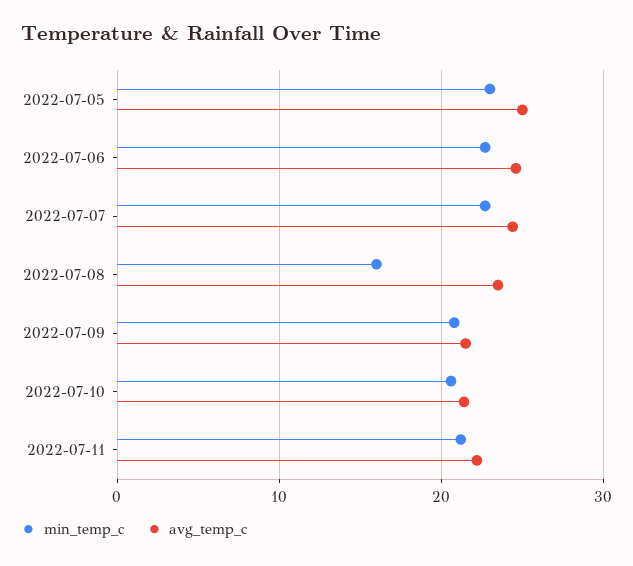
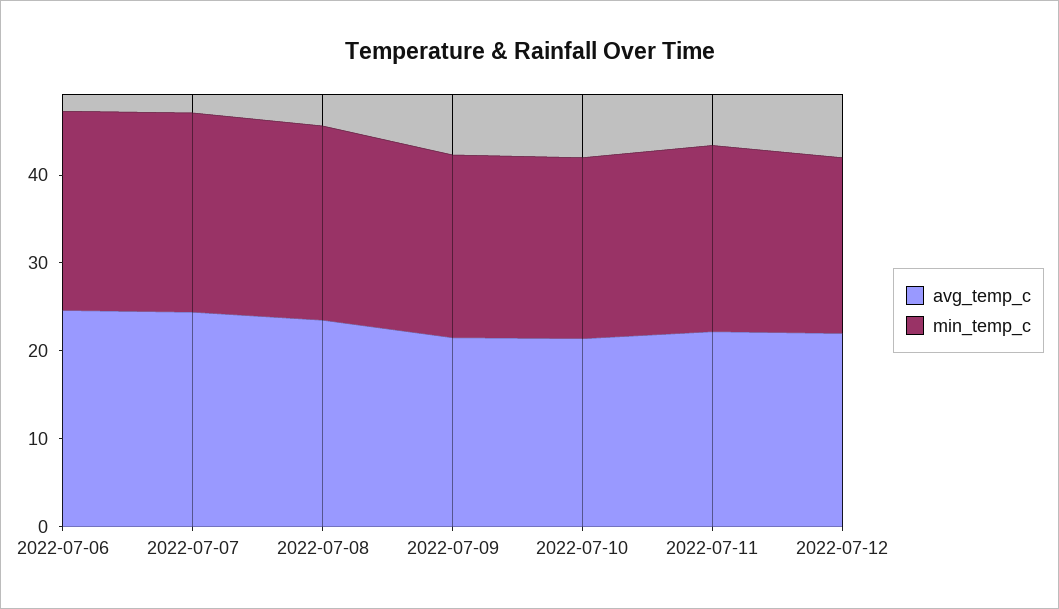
min_temp_c, 2022-07-05: 23 -> none
avg_temp_c, 2022-07-05: 25 -> none
min_temp_c, 2022-07-08: 16 -> 22
avg_temp_c, 2022-07-12: none -> 22
min_temp_c, 2022-07-12: none -> 20

